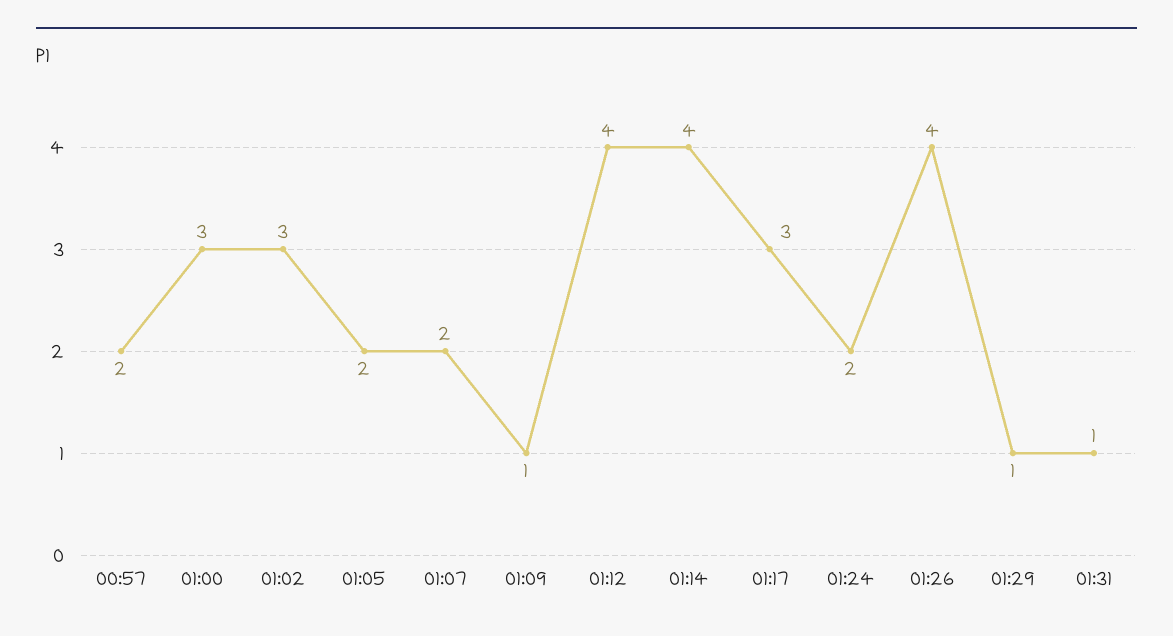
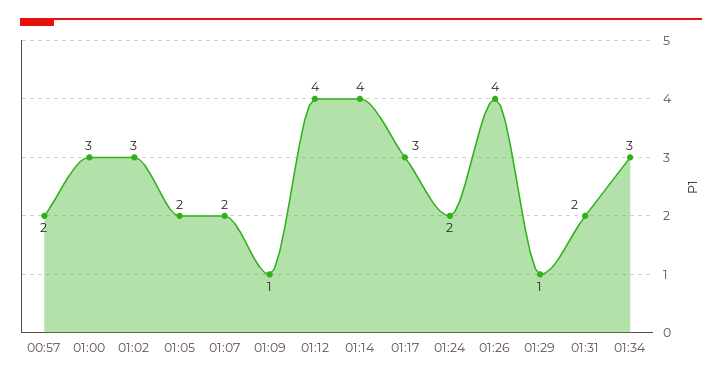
01:31: 1 -> 2
01:34: none -> 3

